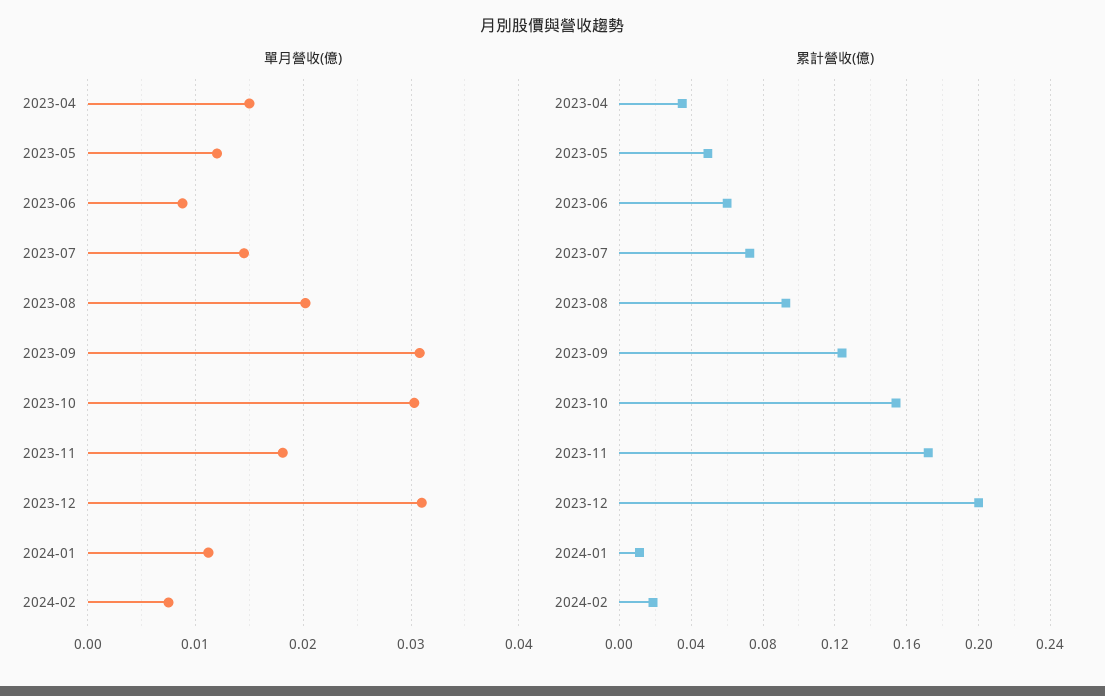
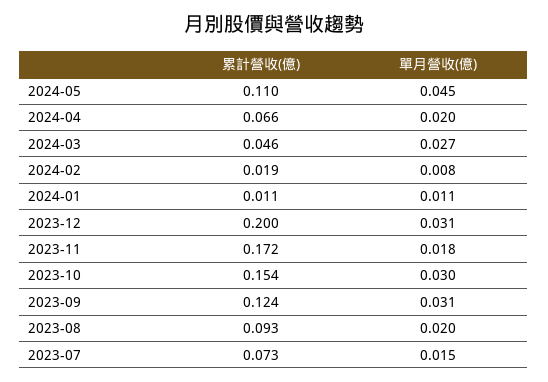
單月營收(億), 2023-04: 0.015 -> none
單月營收(億), 2023-05: 0.012 -> none
單月營收(億), 2023-06: 0.009 -> none
累計營收(億), 2023-04: 0.035 -> none
累計營收(億), 2023-05: 0.05 -> none
累計營收(億), 2023-06: 0.06 -> none
累計營收(億), 2024-05: none -> 0.11
單月營收(億), 2024-05: none -> 0.045
累計營收(億), 2024-04: none -> 0.066
單月營收(億), 2024-04: none -> 0.02
累計營收(億), 2024-03: none -> 0.046
單月營收(億), 2024-03: none -> 0.027

